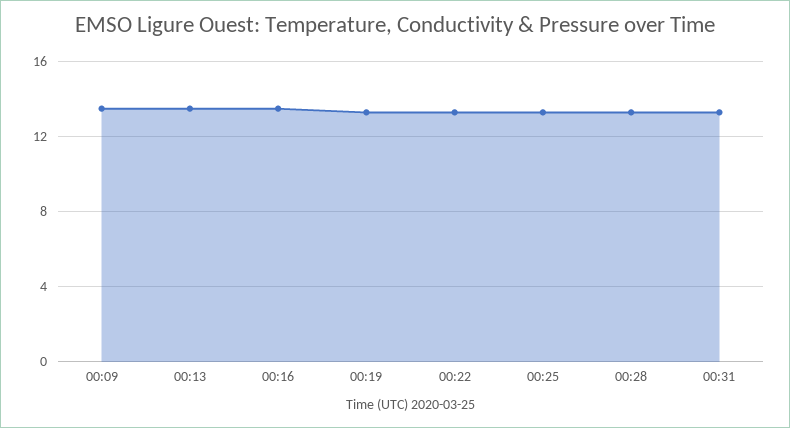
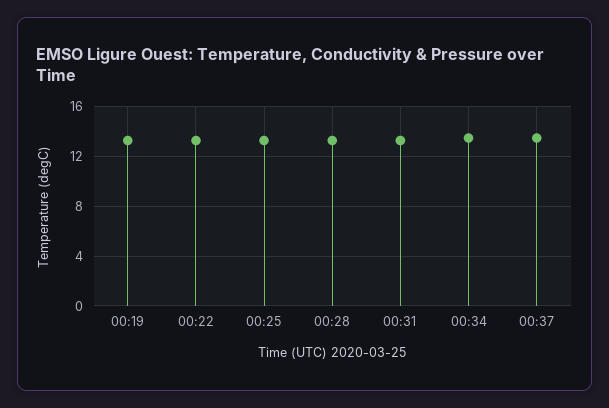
00:09: 13.5 -> none
00:13: 13.5 -> none
00:16: 13.5 -> none
00:34: none -> 13.5
00:37: none -> 13.5

